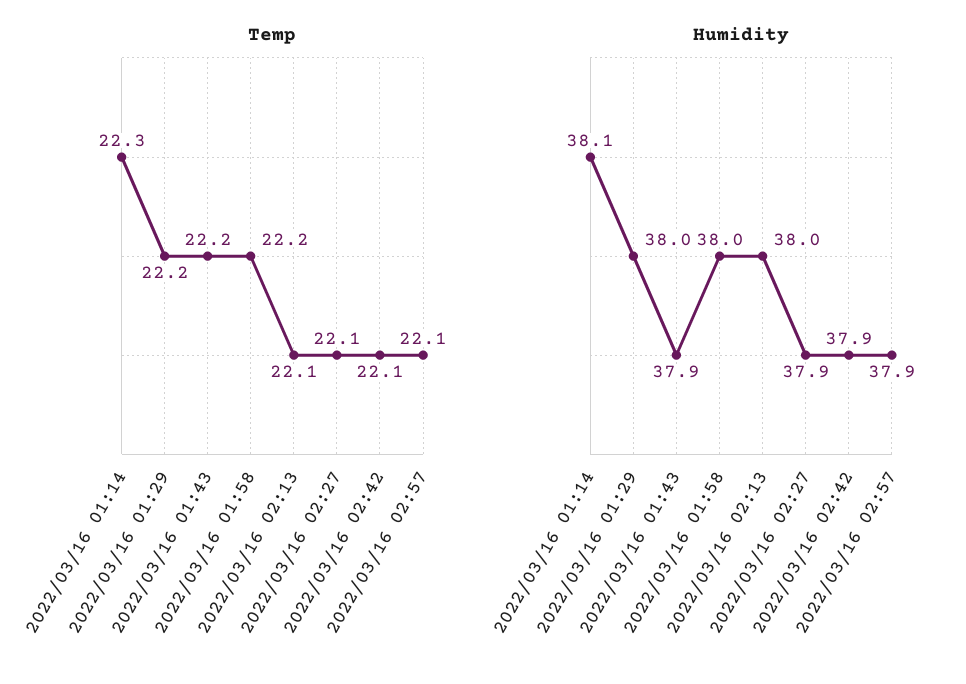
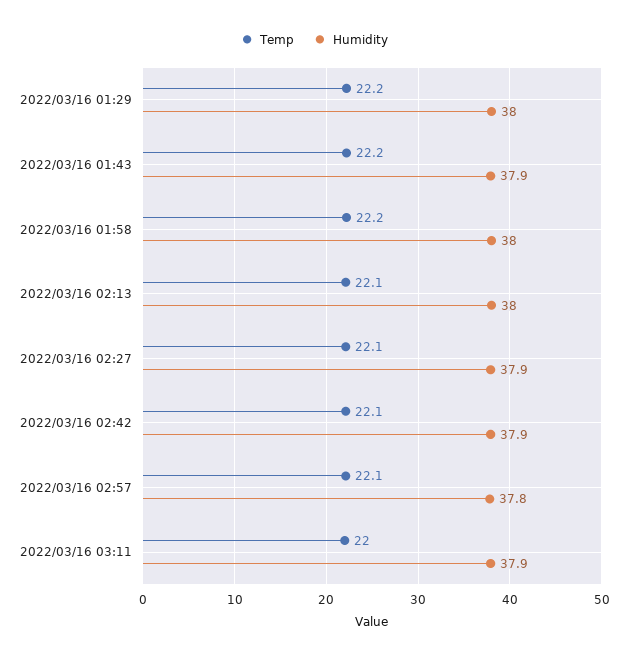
Temp, 2022/03/16 01:14: 22.3 -> none
Humidity, 2022/03/16 01:14: 38.1 -> none
Humidity, 2022/03/16 02:57: 37.9 -> 37.8
Temp, 2022/03/16 03:11: none -> 22
Humidity, 2022/03/16 03:11: none -> 37.9

